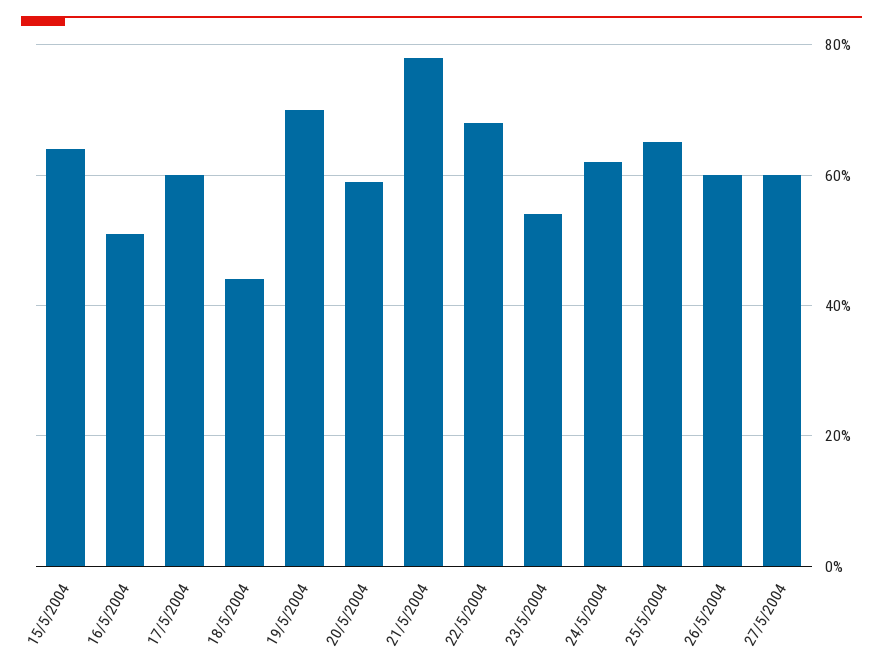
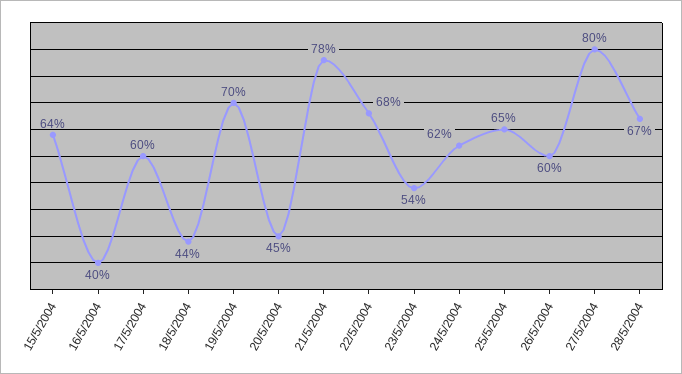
16/5/2004: 50 -> 40
20/5/2004: 60 -> 45
27/5/2004: 60 -> 80
28/5/2004: none -> 67

